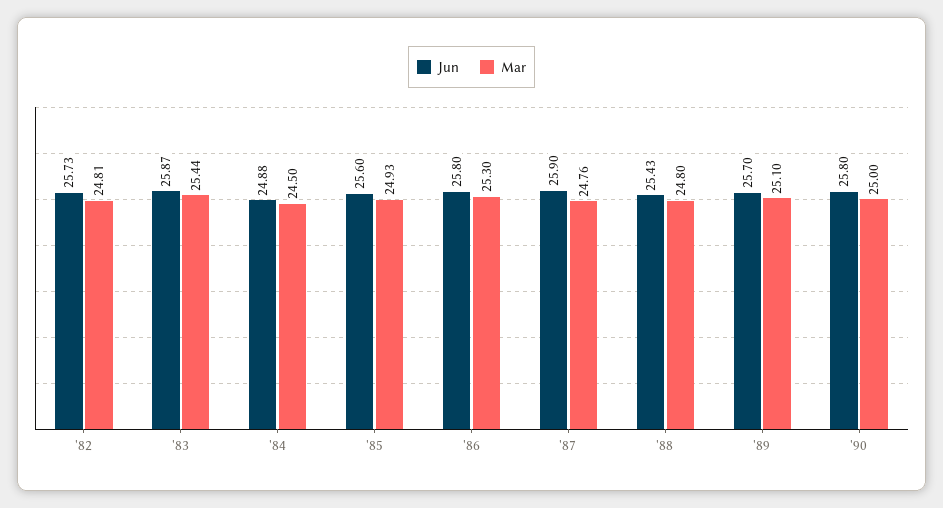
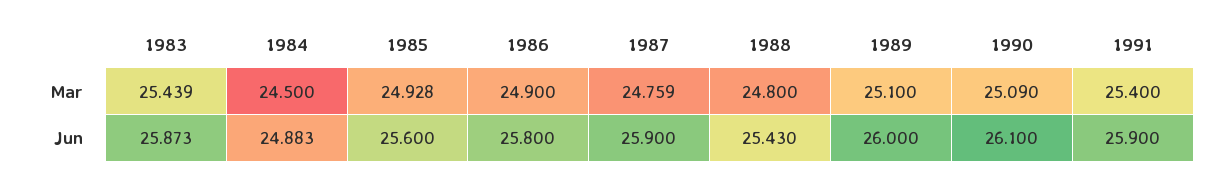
Jun, '82: 25.73 -> none
Mar, '82: 24.81 -> none
Mar, '86: 25.3 -> 24.9
Jun, '89: 25.7 -> 26
Jun, '90: 25.8 -> 26.1
Mar, '90: 25 -> 25.09
Mar, 1991: none -> 25.4
Jun, 1991: none -> 25.9

